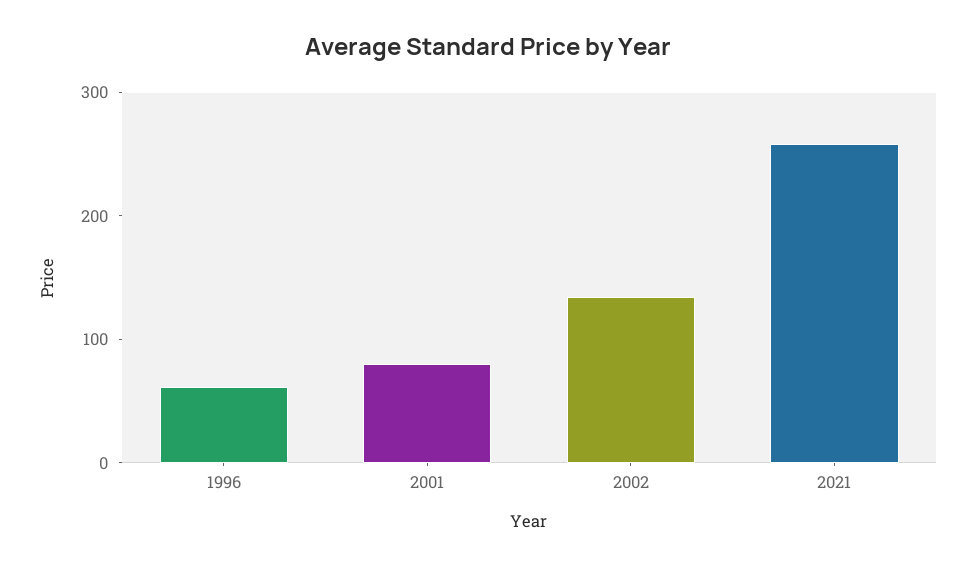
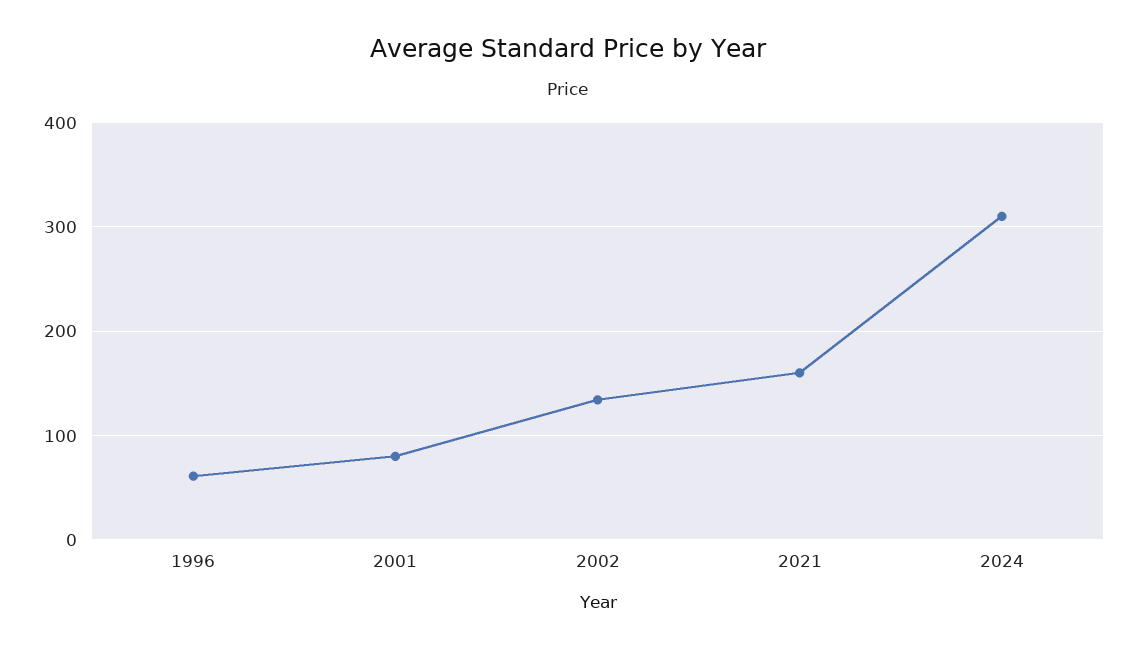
2021: 260 -> 160
2024: none -> 310

